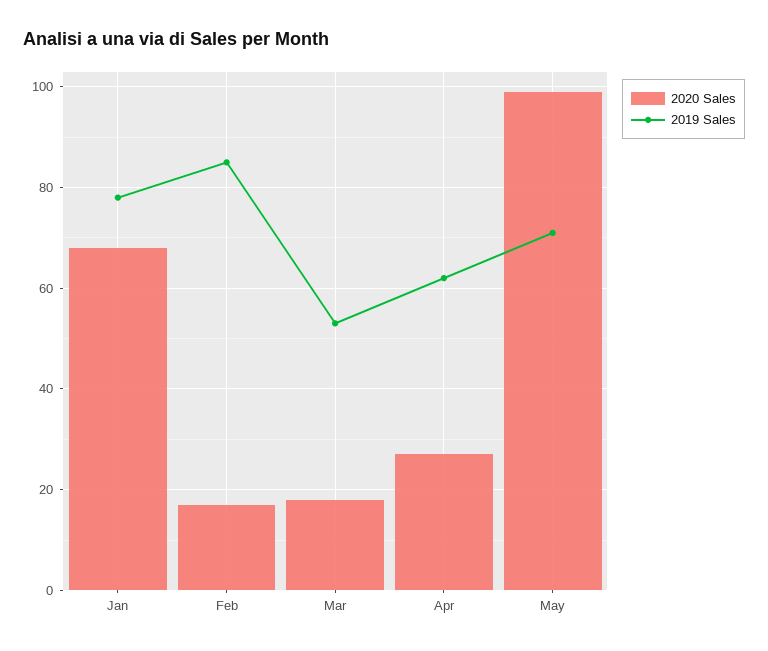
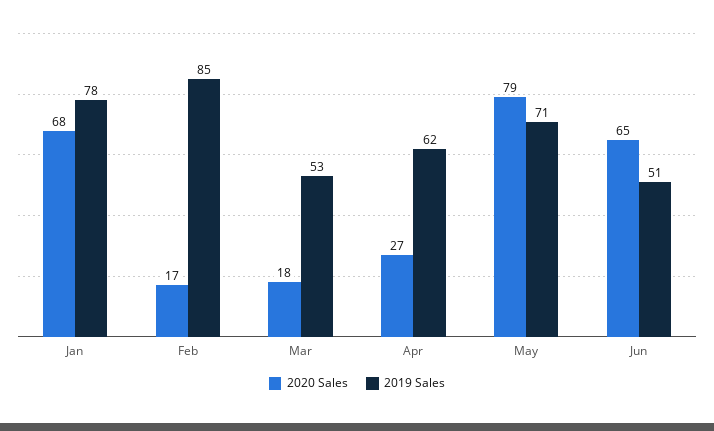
2020 Sales, May: 100 -> 79
2020 Sales, Jun: none -> 65
2019 Sales, Jun: none -> 51

